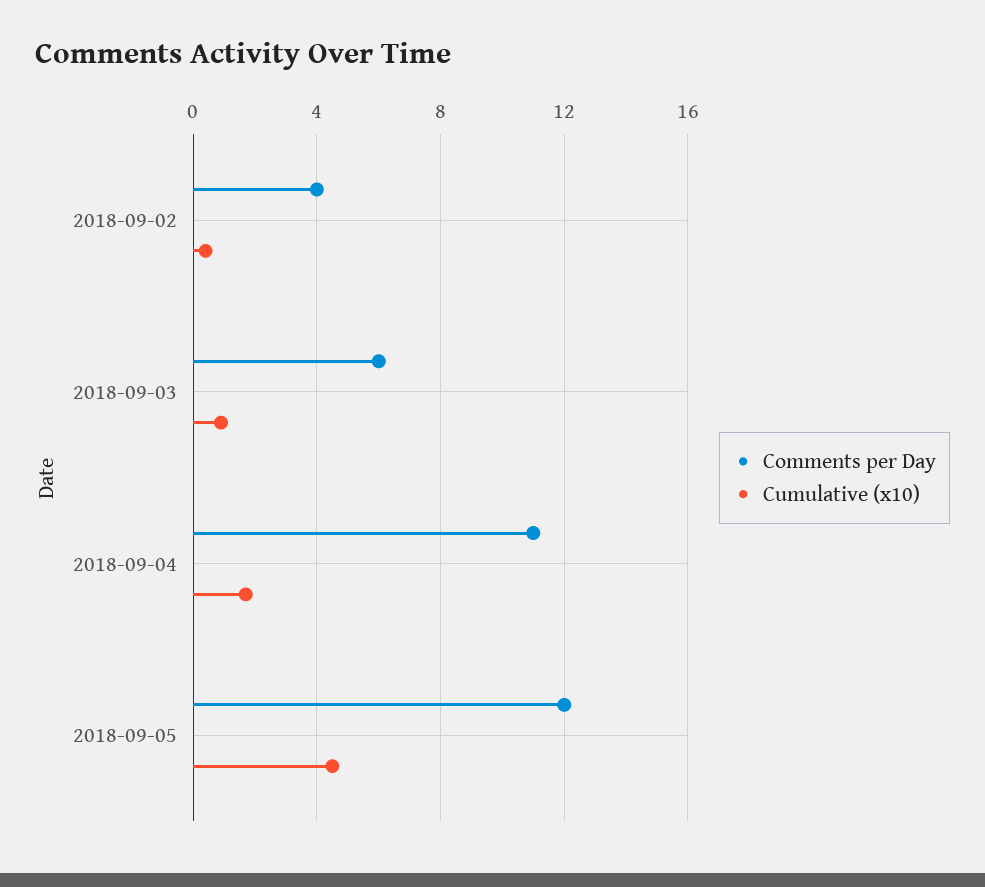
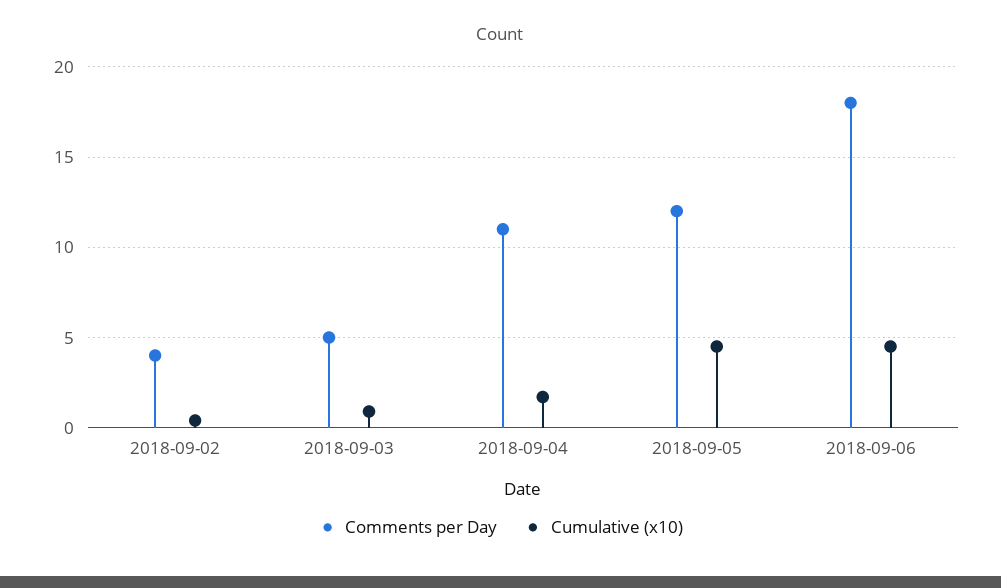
Comments per Day, 2018-09-03: 6 -> 5
Comments per Day, 2018-09-06: none -> 18
Cumulative (x10), 2018-09-06: none -> 4.5

